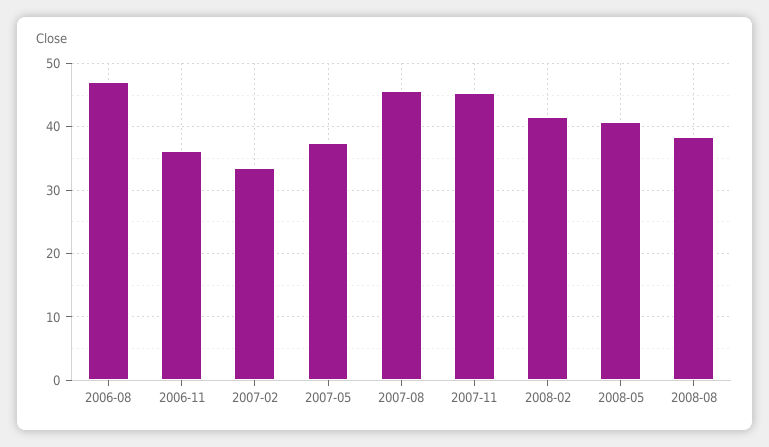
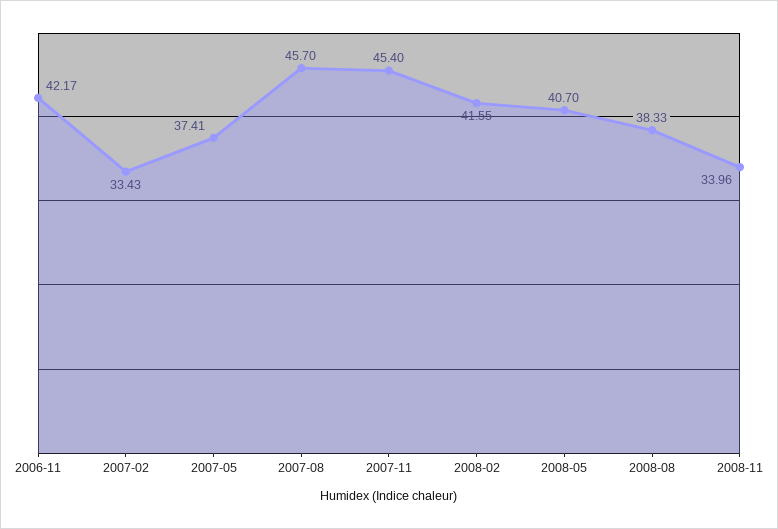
2006-08: 47 -> none
2006-11: 36 -> 42.17
2008-11: none -> 33.96

